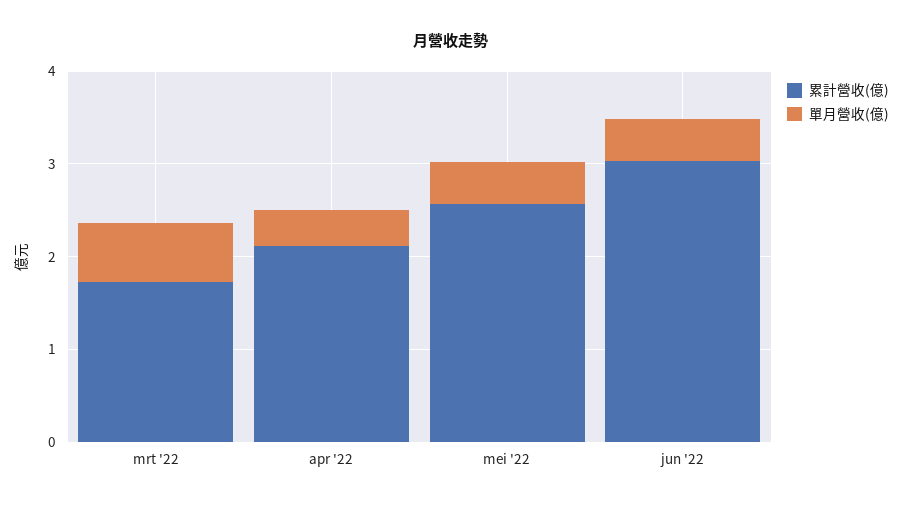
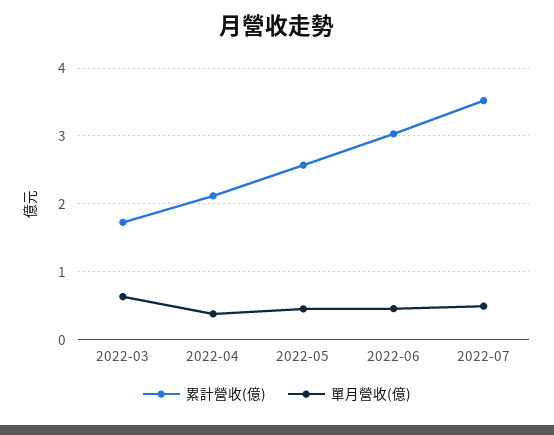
累計營收(億), 2022-07: none -> 3.5
單月營收(億), 2022-07: none -> 0.5

